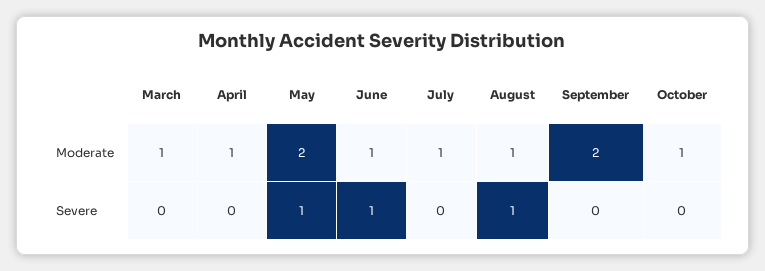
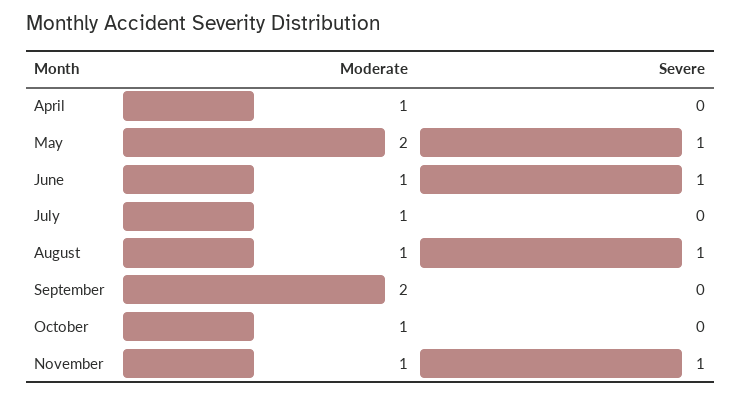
March, Moderate: 1 -> none
March, Severe: 0 -> none
November, Moderate: none -> 1
November, Severe: none -> 1

